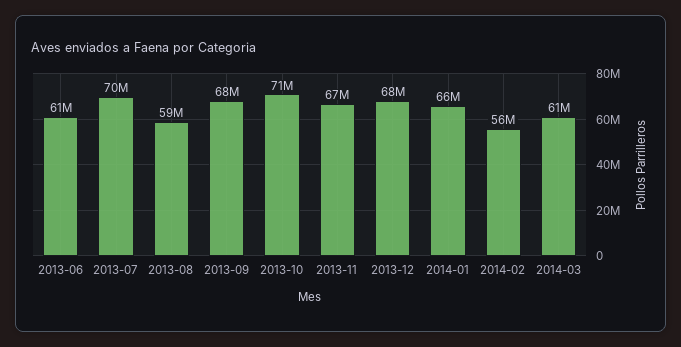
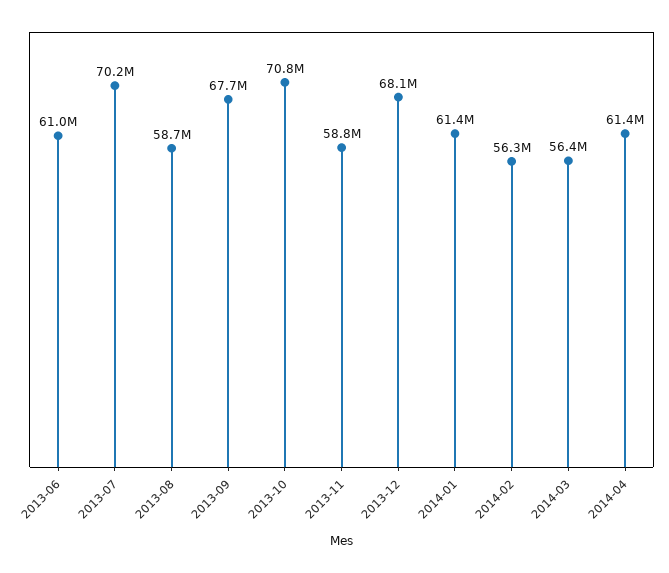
2013-11: 67000000 -> 58800000
2014-01: 66000000 -> 61400000
2014-03: 61000000 -> 56400000
2014-04: none -> 61400000

